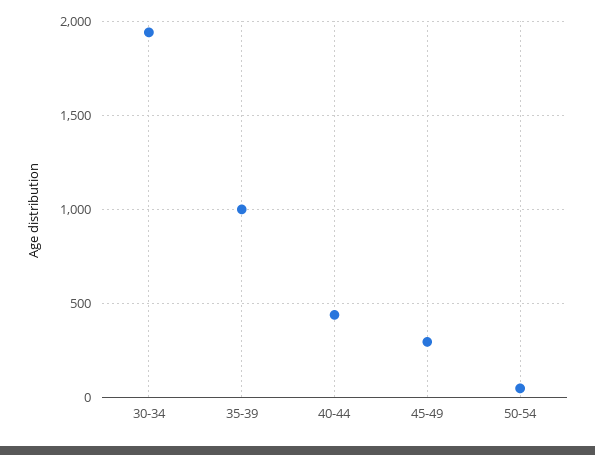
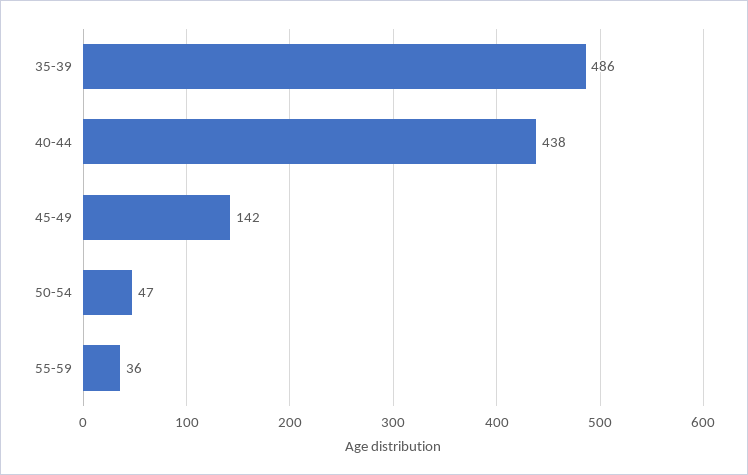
30-34: 1950 -> none
35-39: 1000 -> 486
45-49: 300 -> 142
55-59: none -> 36

